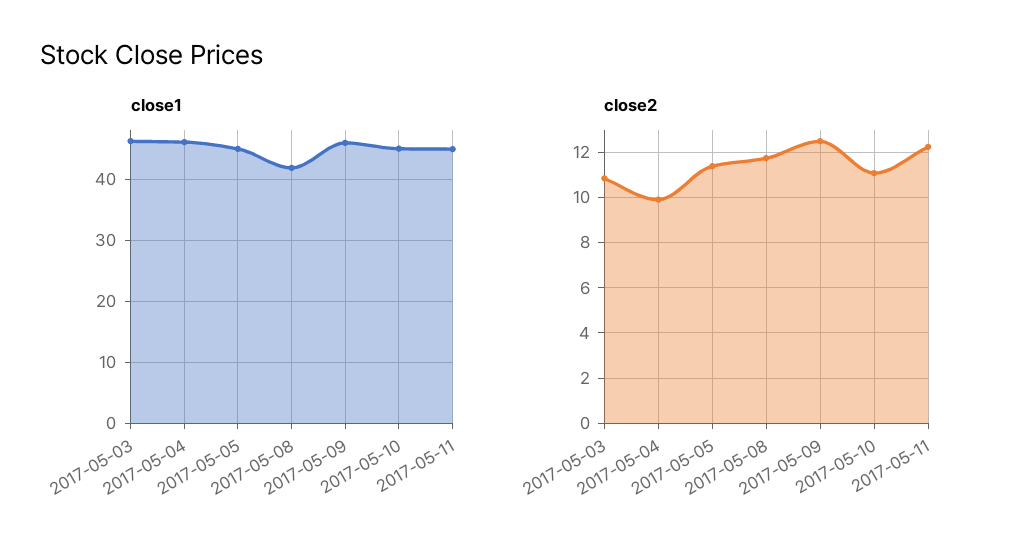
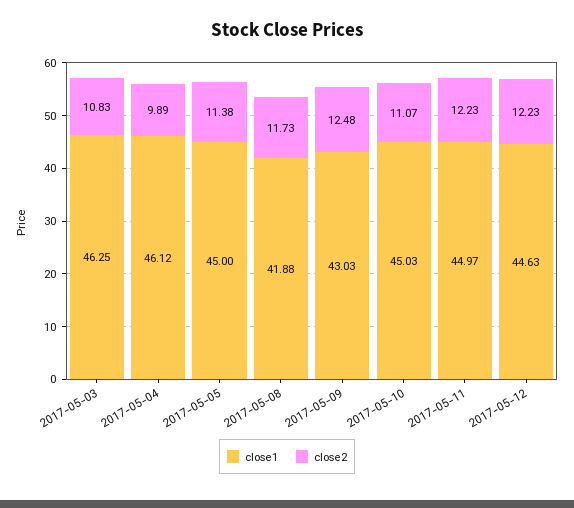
close1, 2017-05-09: 46 -> 43.03
close1, 2017-05-12: none -> 44.63
close2, 2017-05-12: none -> 12.23

